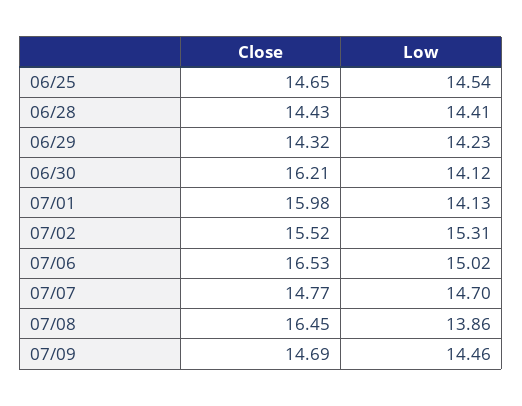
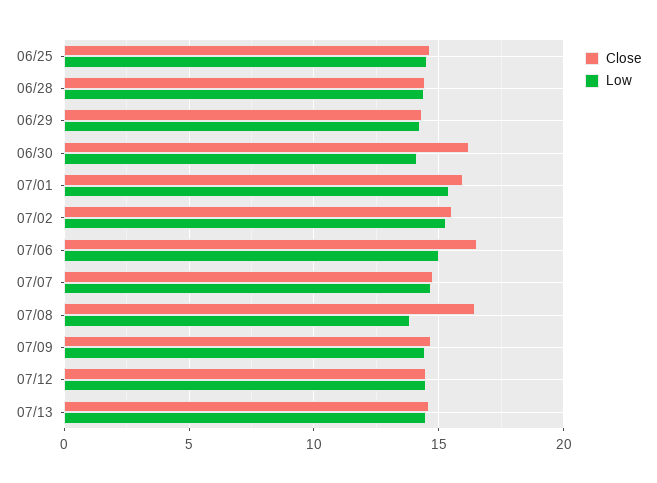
Low, 07/01: 14.13 -> 15.5
Close, 07/12: none -> 14.5
Low, 07/12: none -> 14.5
Close, 07/13: none -> 14.5
Low, 07/13: none -> 14.5

